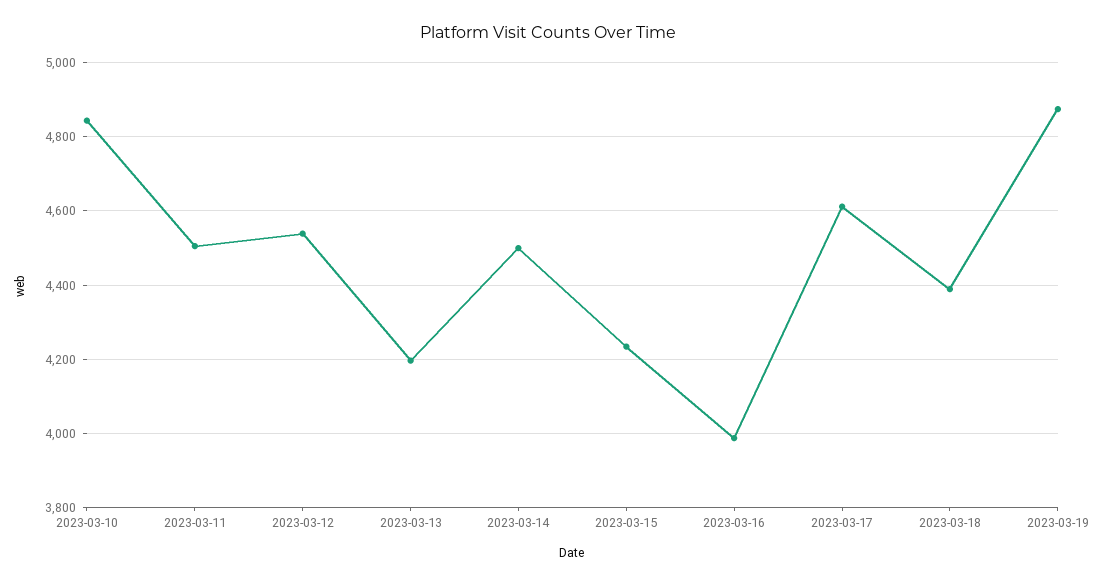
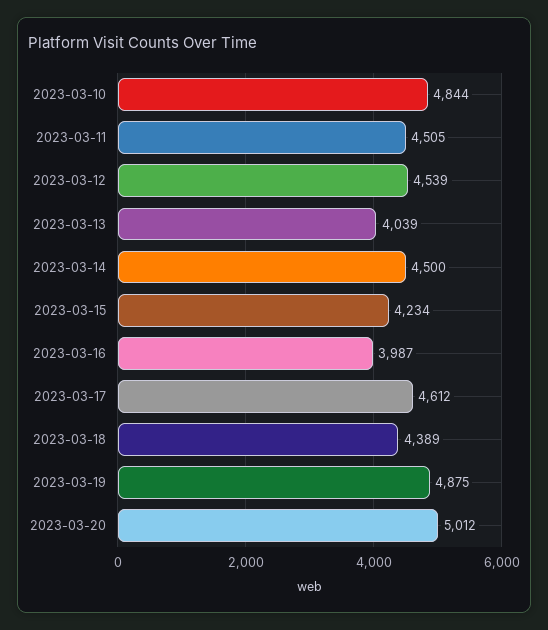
2023-03-13: 4200 -> 4039
2023-03-20: none -> 5012

